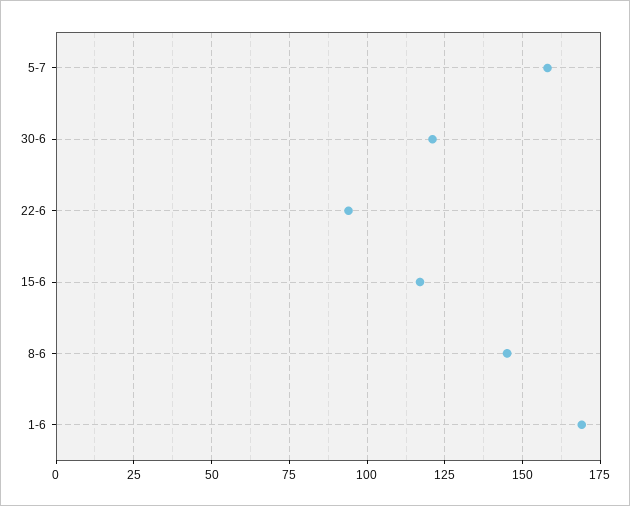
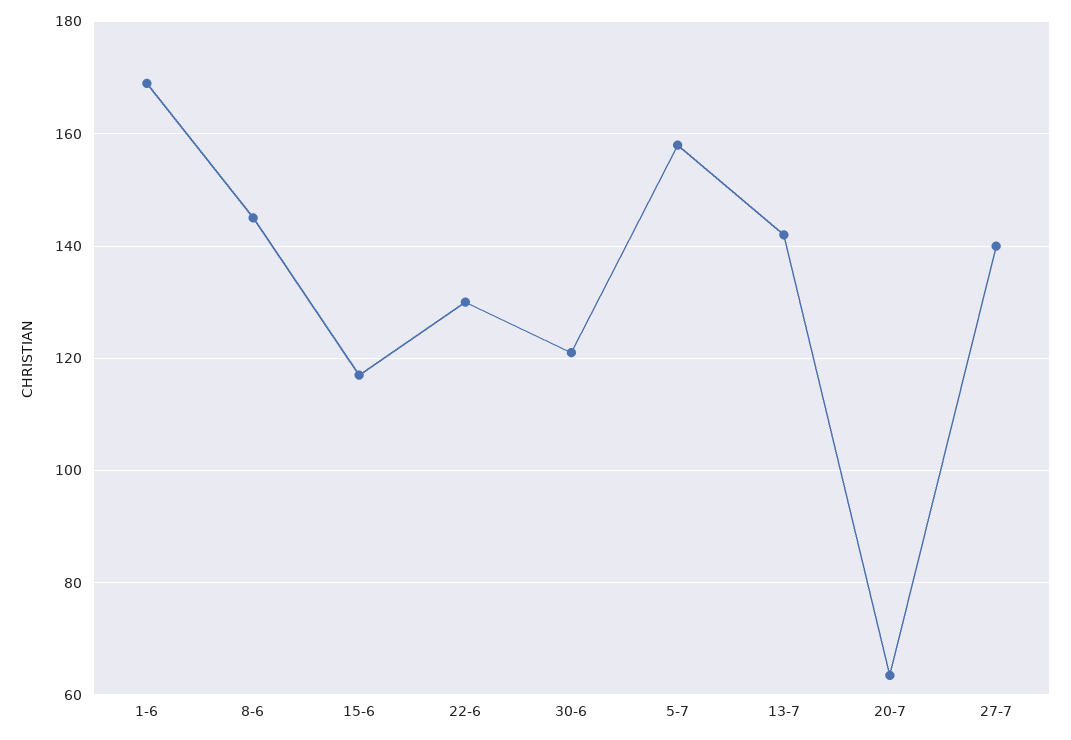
22-6: 95 -> 130
13-7: none -> 142
20-7: none -> 64
27-7: none -> 140

